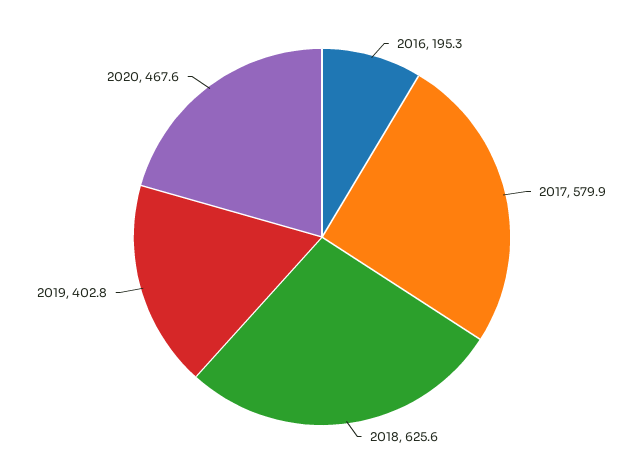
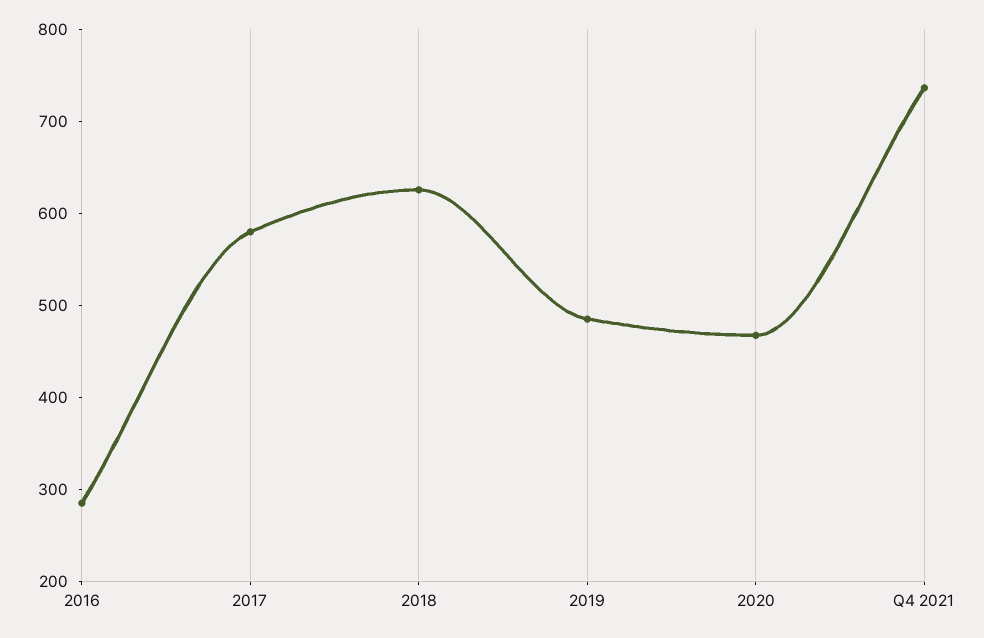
2016: 195.3 -> 280
2019: 402.8 -> 480
Q4 2021: none -> 740

